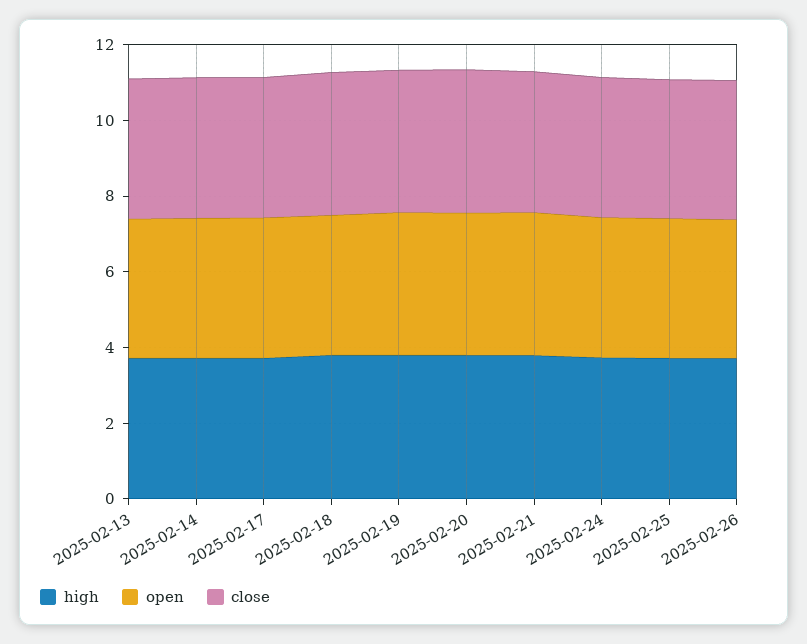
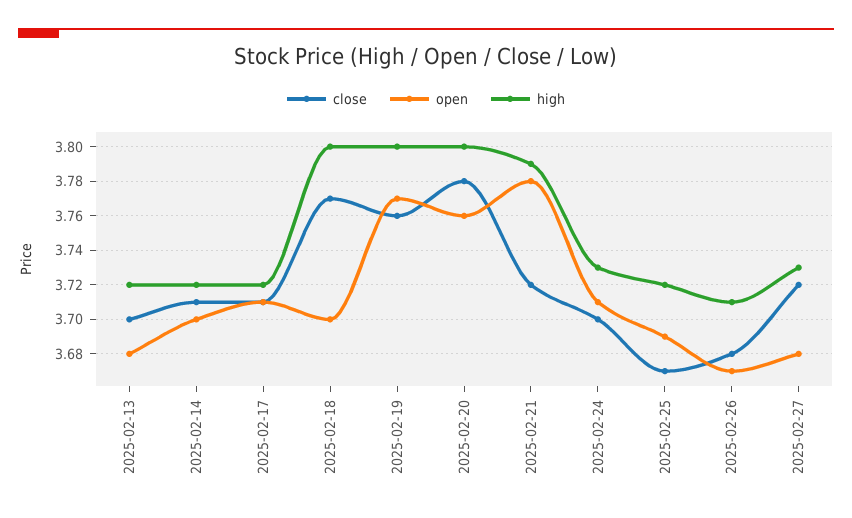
close, 2025-02-27: none -> 3.72
open, 2025-02-27: none -> 3.68
high, 2025-02-27: none -> 3.73

